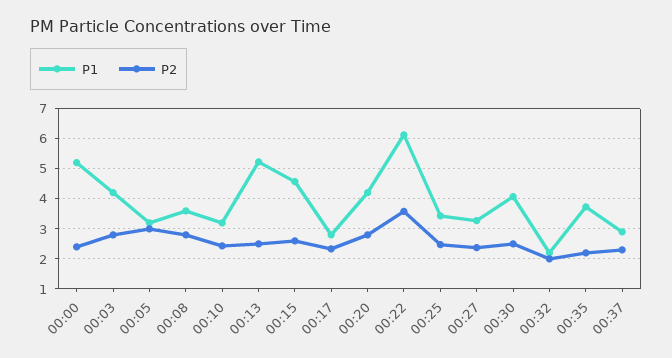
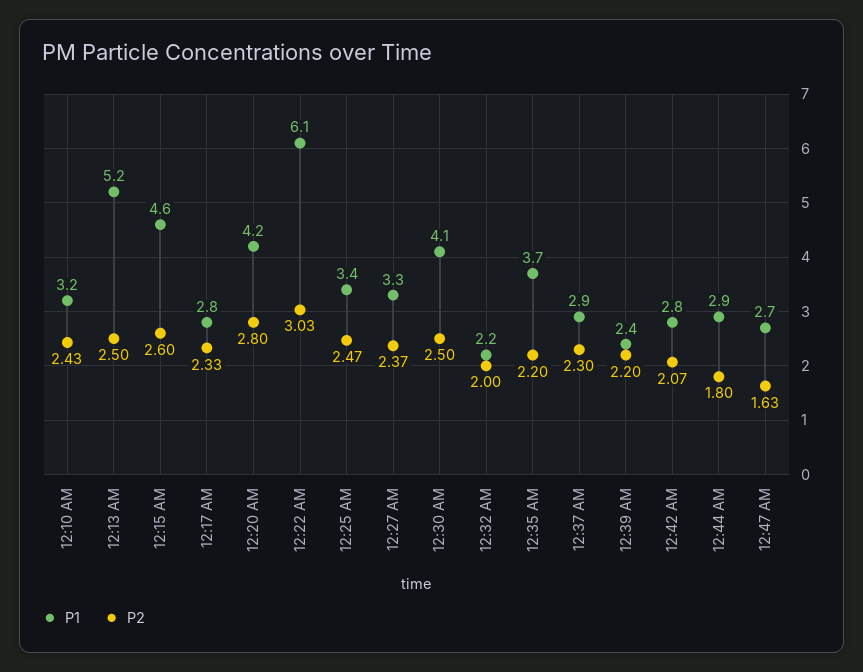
P1, 00:00: 5.2 -> none
P2, 00:00: 2.4 -> none
P1, 00:03: 4.2 -> none
P2, 00:03: 2.8 -> none
P1, 00:05: 3.2 -> none
P2, 00:05: 3 -> none
P1, 00:08: 3.6 -> none
P2, 00:08: 2.8 -> none
P2, 00:22: 3.6 -> 3.03
P1, 12:39 AM: none -> 2.4
P2, 12:39 AM: none -> 2.2
P1, 12:42 AM: none -> 2.8
P2, 12:42 AM: none -> 2.07
P1, 12:44 AM: none -> 2.9
P2, 12:44 AM: none -> 1.8
P1, 12:47 AM: none -> 2.7
P2, 12:47 AM: none -> 1.63

